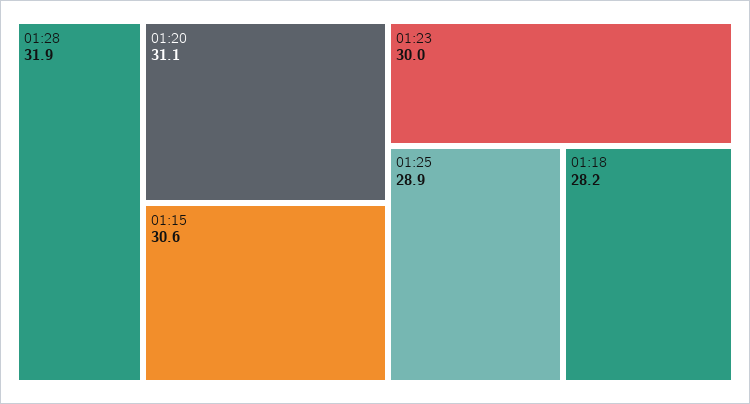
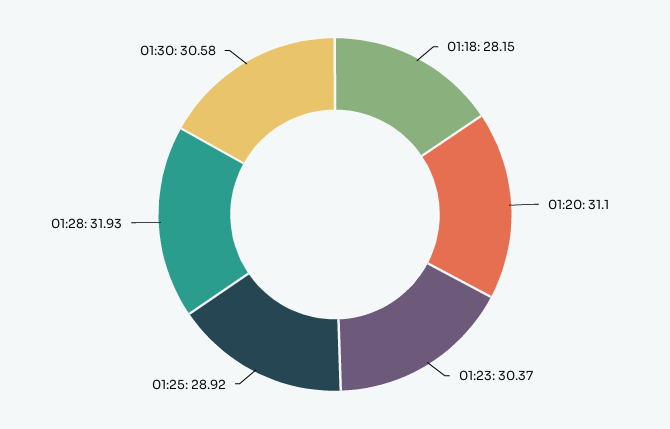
01:15: 30.6 -> none
01:23: 30 -> 30.37
01:30: none -> 30.58

